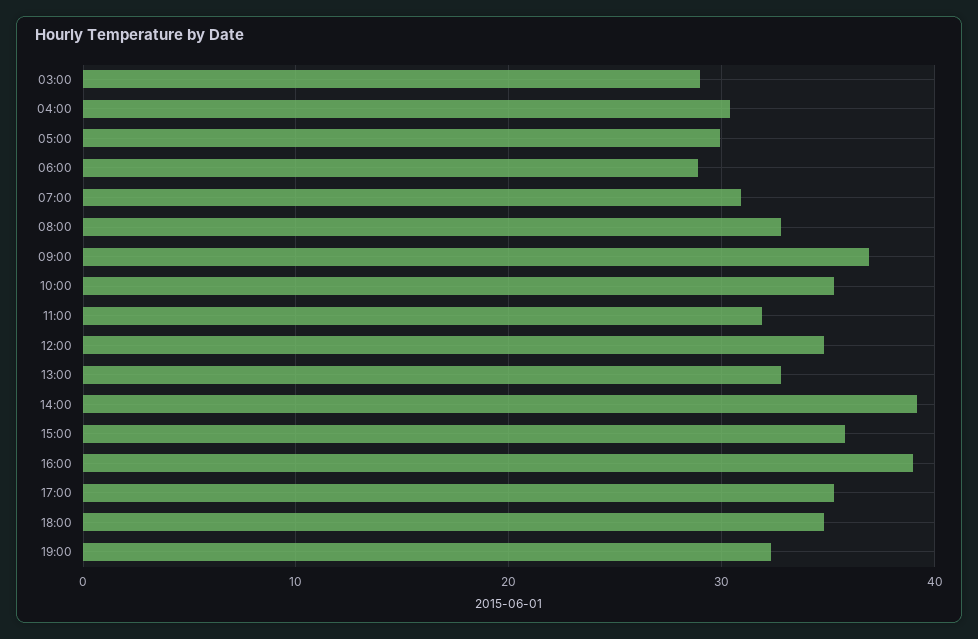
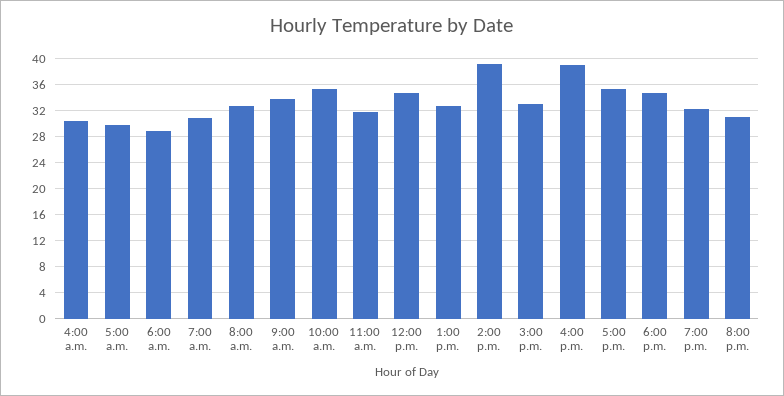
03:00: 29 -> none
09:00: 37 -> 34
15:00: 36 -> 33
8:00 p.m.: none -> 31

